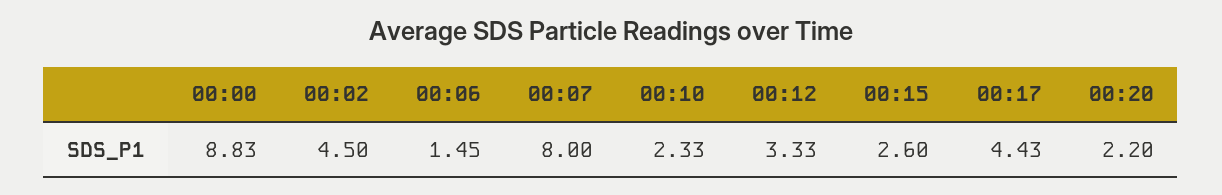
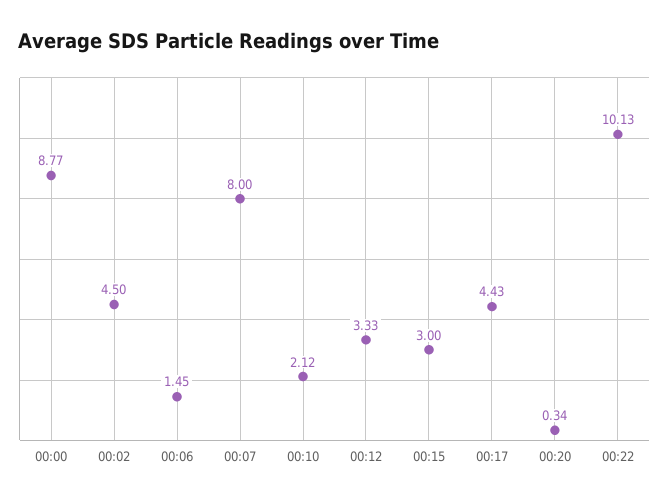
00:00: 8.83 -> 8.77
00:10: 2.33 -> 2.12
00:15: 2.6 -> 3
00:20: 2.2 -> 0.34
00:22: none -> 10.13

